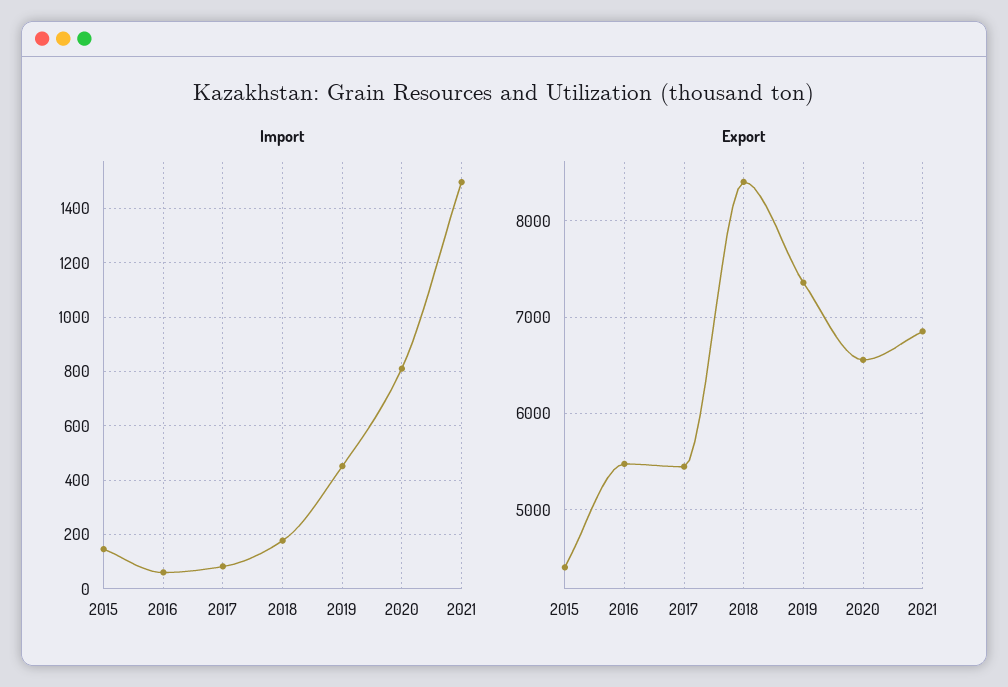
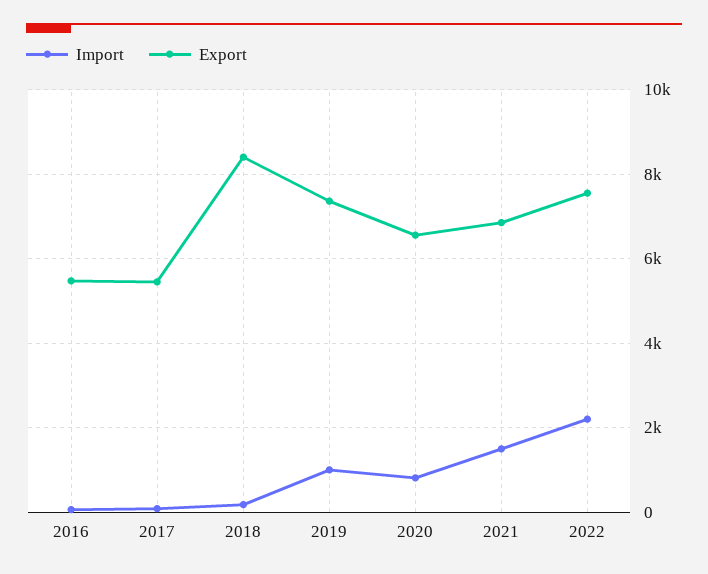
Import, 2015: 150 -> none
Import, 2019: 450 -> 1000
Export, 2015: 4400 -> none
Import, 2022: none -> 2200
Export, 2022: none -> 7600

